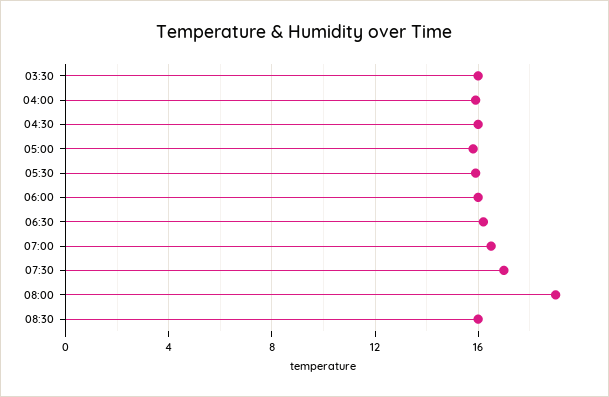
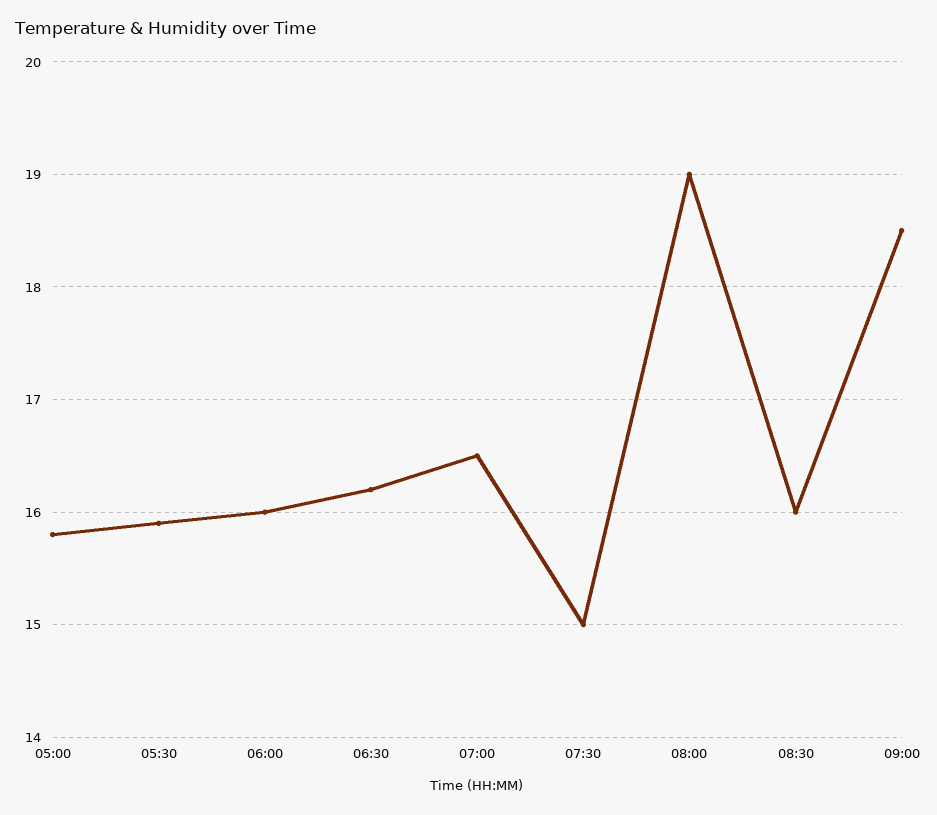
03:30: 16 -> none
04:00: 16 -> none
04:30: 16 -> none
07:30: 17 -> 15
09:00: none -> 18.5

